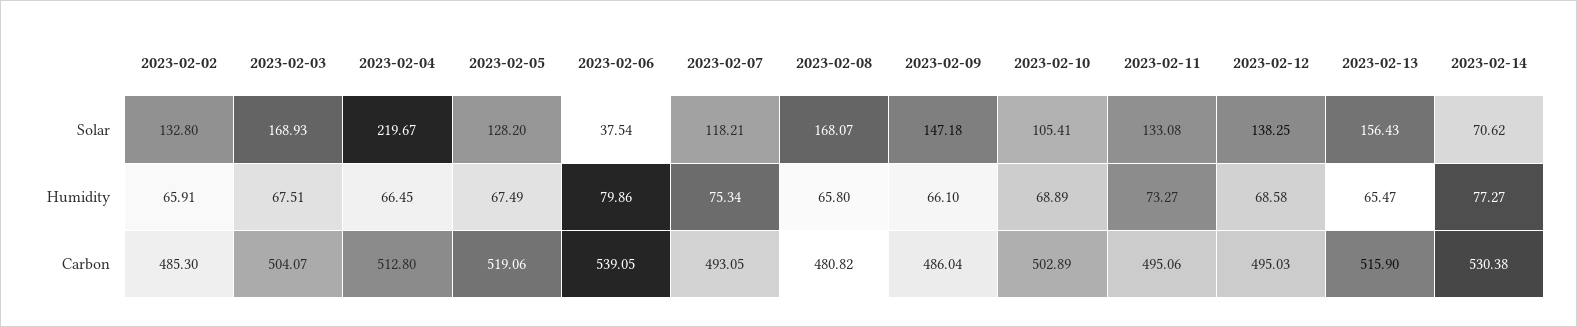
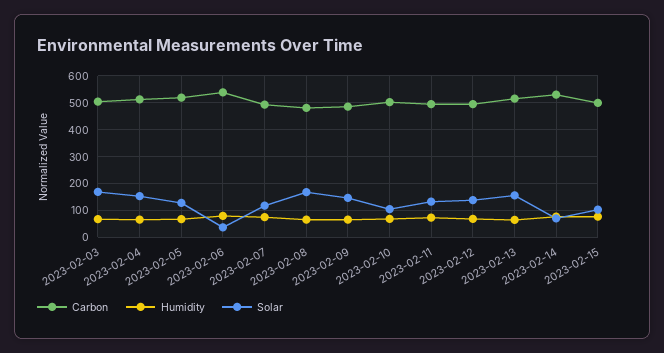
Solar, 2023-02-02: 132.8 -> none
Solar, 2023-02-04: 219.67 -> 150
Humidity, 2023-02-02: 65.91 -> none
Carbon, 2023-02-02: 485.3 -> none
Carbon, 2023-02-15: none -> 500
Humidity, 2023-02-15: none -> 75
Solar, 2023-02-15: none -> 100

